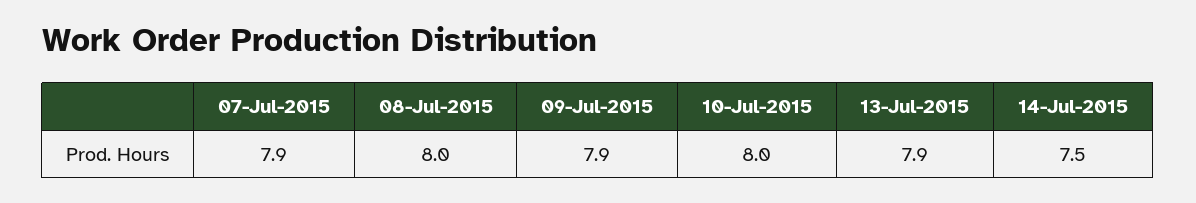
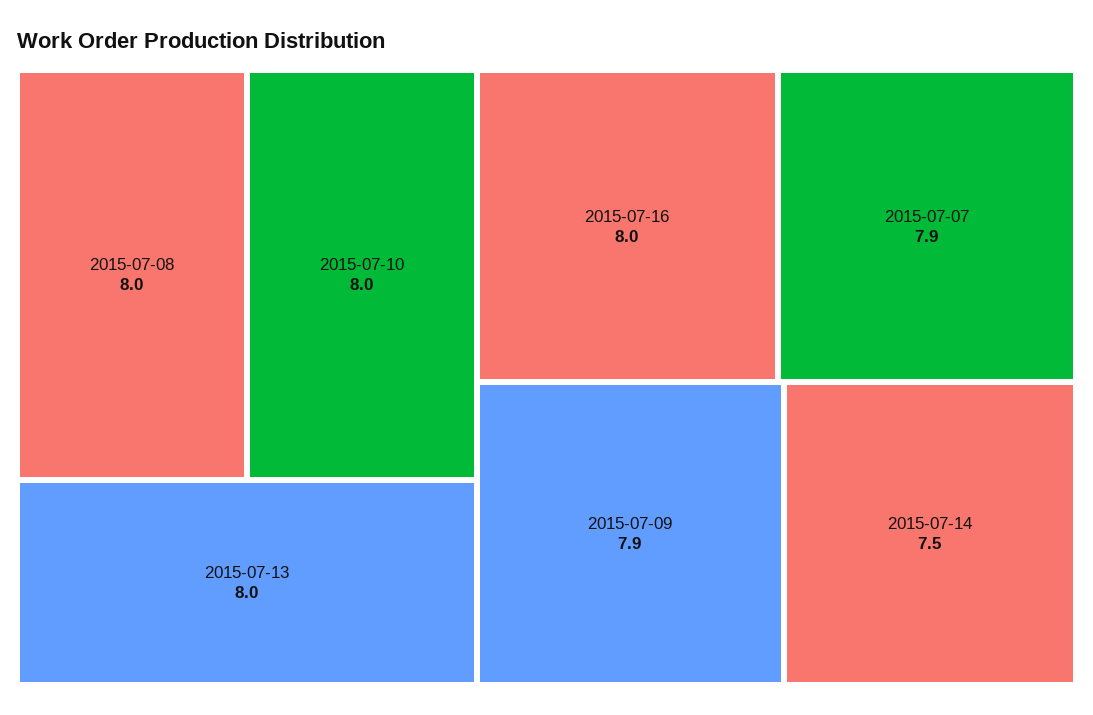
13-Jul-2015: 7.9 -> 8
2015-07-16: none -> 8

